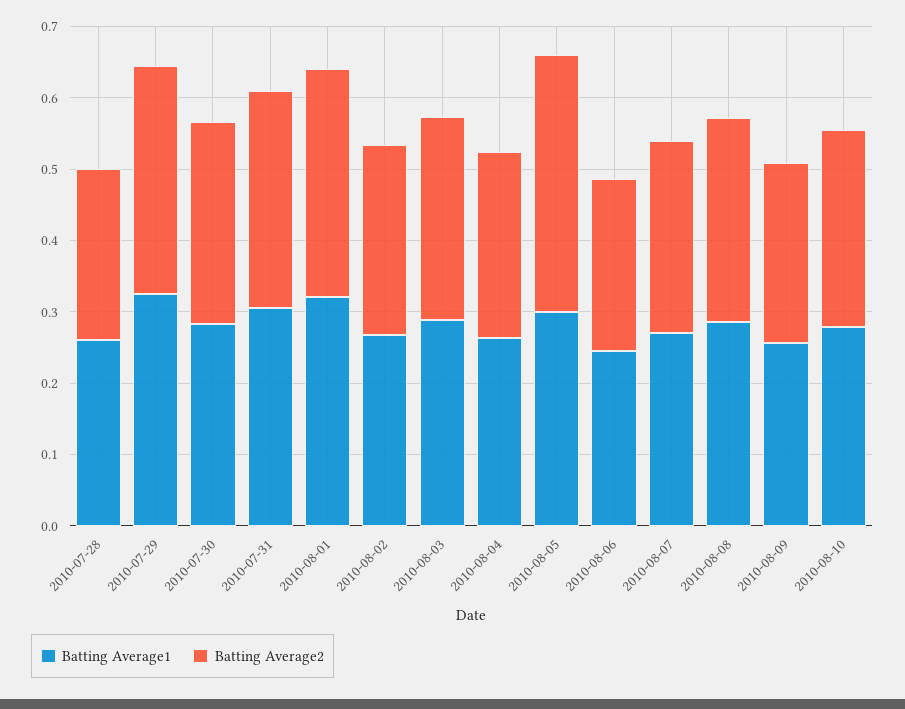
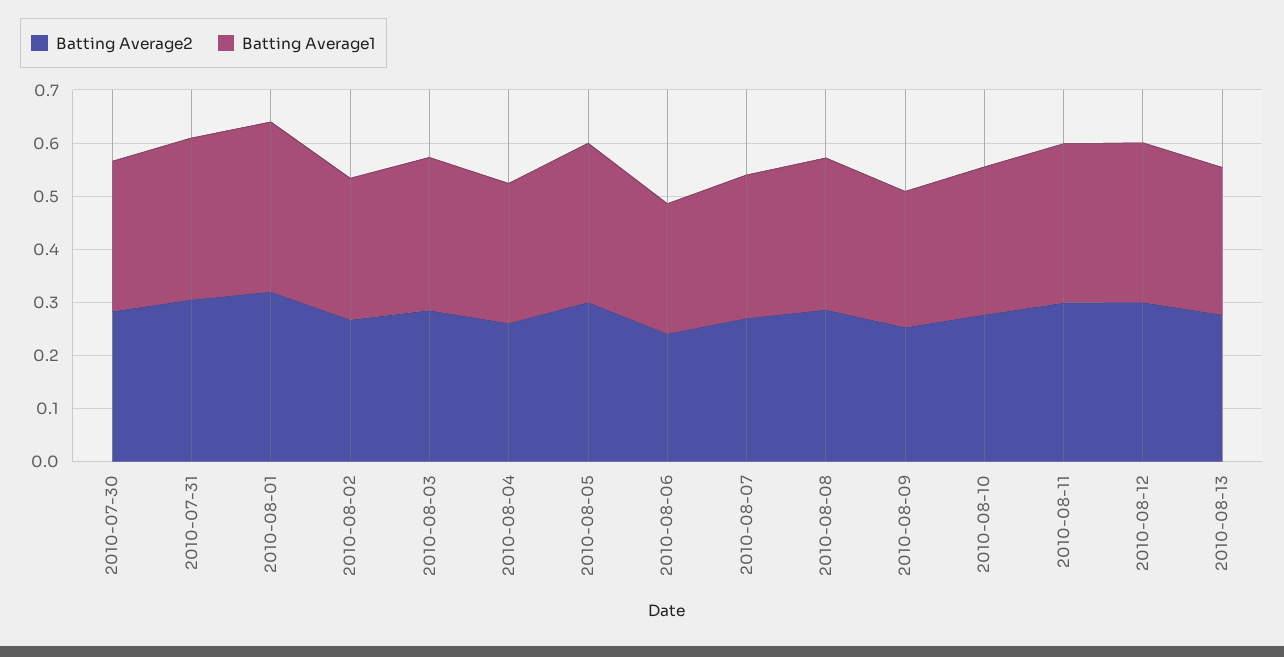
Batting Average1, 2010-07-28: 0.26 -> none
Batting Average2, 2010-07-28: 0.24 -> none
Batting Average1, 2010-07-29: 0.32 -> none
Batting Average2, 2010-07-29: 0.32 -> none
Batting Average2, 2010-08-05: 0.36 -> 0.3
Batting Average2, 2010-08-11: none -> 0.3
Batting Average1, 2010-08-11: none -> 0.3
Batting Average2, 2010-08-12: none -> 0.3
Batting Average1, 2010-08-12: none -> 0.3
Batting Average2, 2010-08-13: none -> 0.28
Batting Average1, 2010-08-13: none -> 0.28

